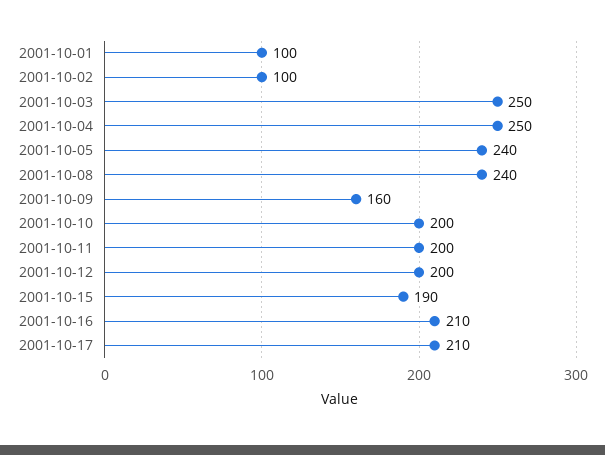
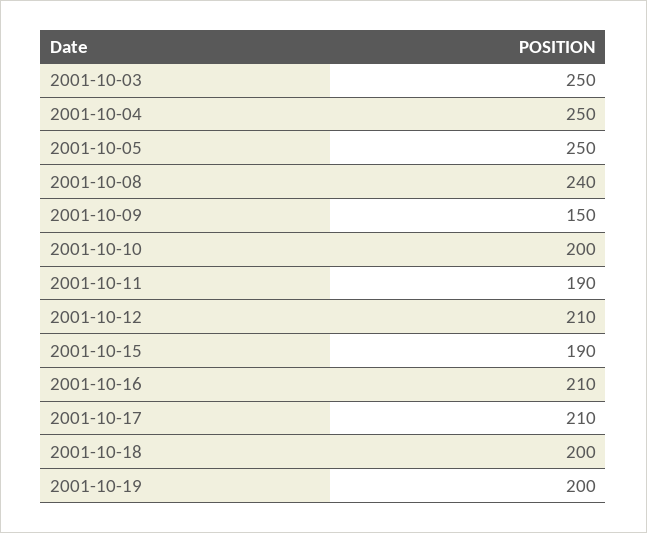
2001-10-01: 100 -> none
2001-10-02: 100 -> none
2001-10-05: 240 -> 250
2001-10-09: 160 -> 150
2001-10-11: 200 -> 190
2001-10-12: 200 -> 210
2001-10-18: none -> 200
2001-10-19: none -> 200

